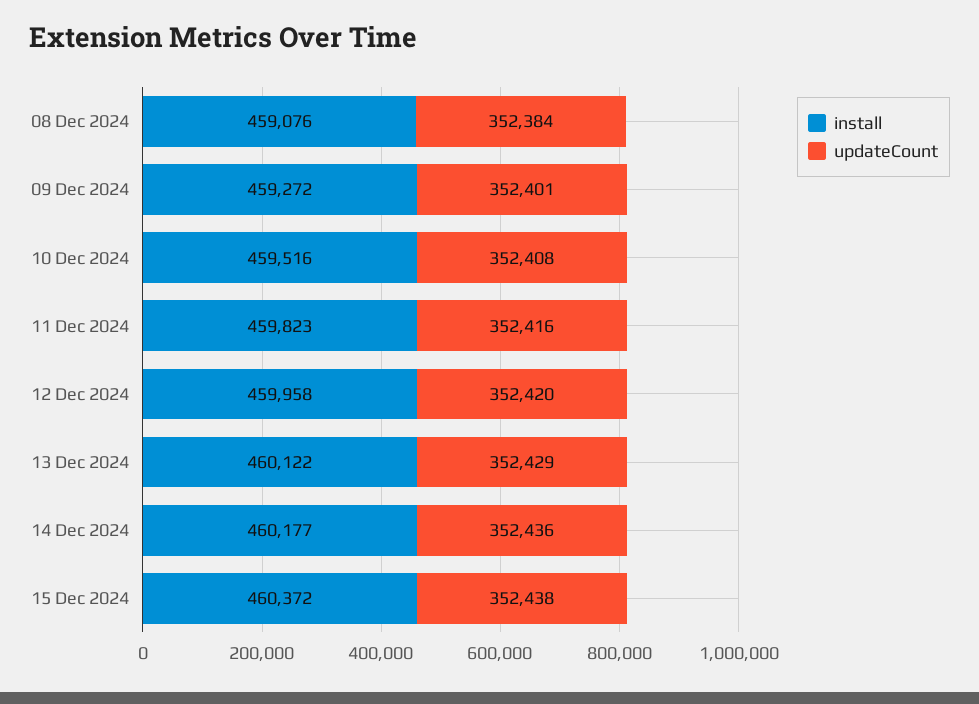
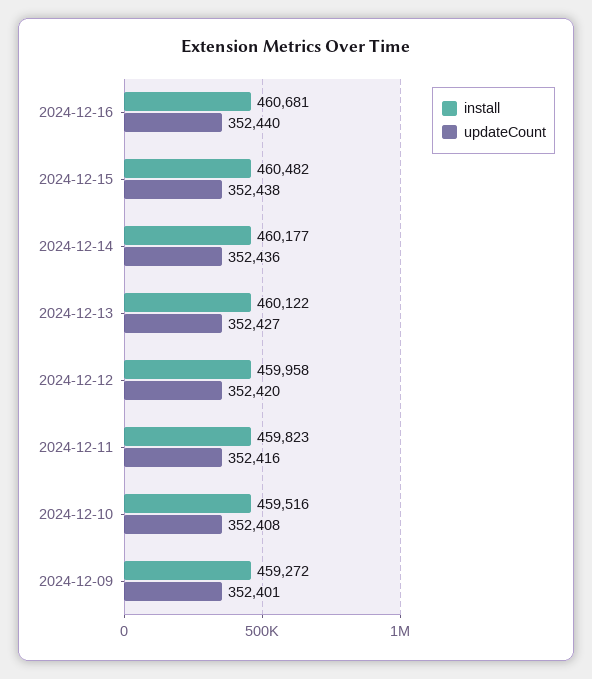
install, 08 Dec 2024: 459076 -> none
updateCount, 08 Dec 2024: 352384 -> none
updateCount, 13 Dec 2024: 352429 -> 352427
install, 15 Dec 2024: 460372 -> 460482
install, 2024-12-16: none -> 460681
updateCount, 2024-12-16: none -> 352440

